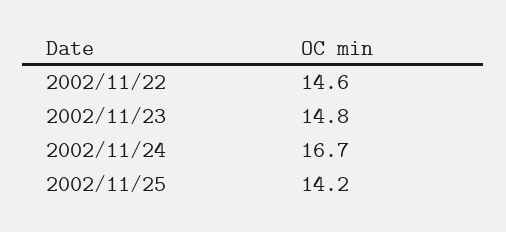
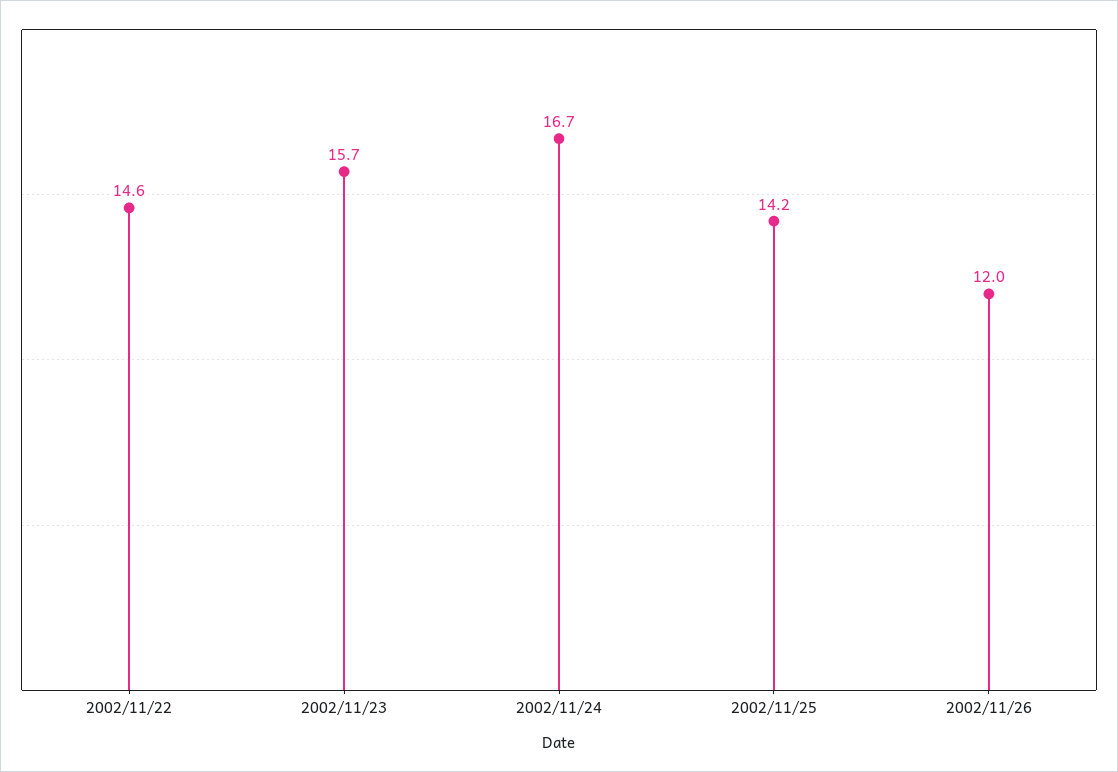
2002/11/23: 14.8 -> 15.7
2002/11/26: none -> 12

